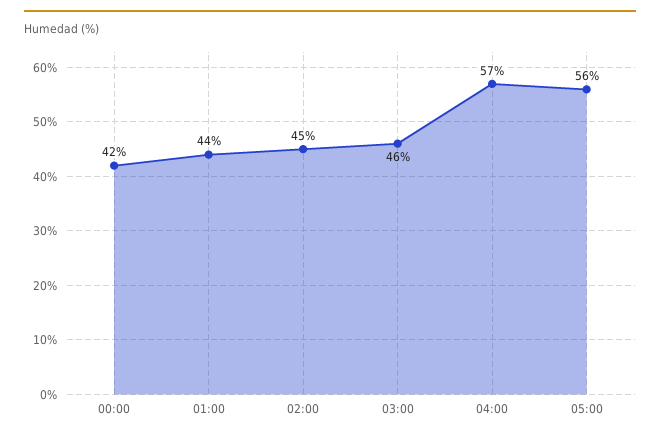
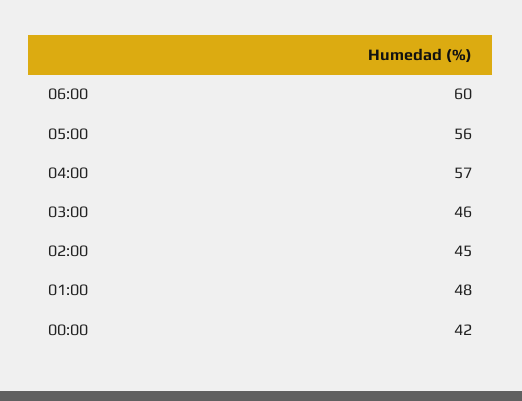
01:00: 44 -> 48
06:00: none -> 60

